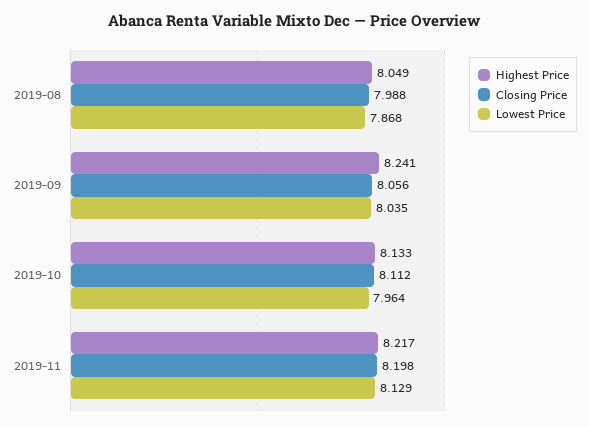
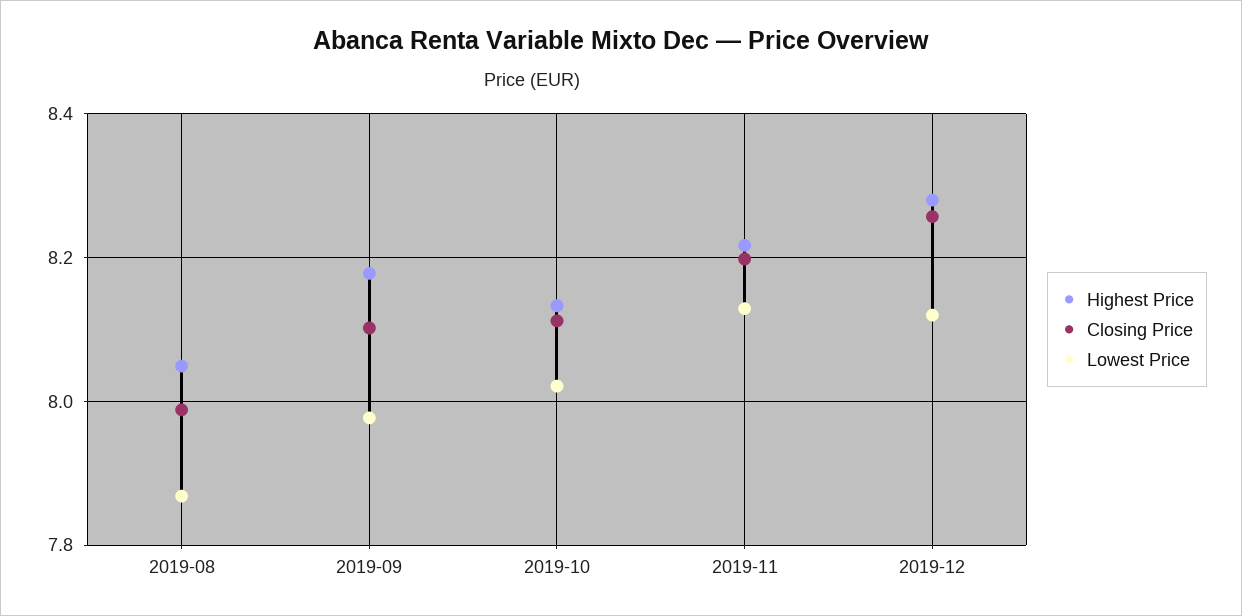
Highest Price, 2019-09: 8.241 -> 8.18
Closing Price, 2019-09: 8.056 -> 8.1
Lowest Price, 2019-09: 8.035 -> 7.98
Lowest Price, 2019-10: 7.964 -> 8.02
Highest Price, 2019-12: none -> 8.28
Closing Price, 2019-12: none -> 8.26
Lowest Price, 2019-12: none -> 8.12

